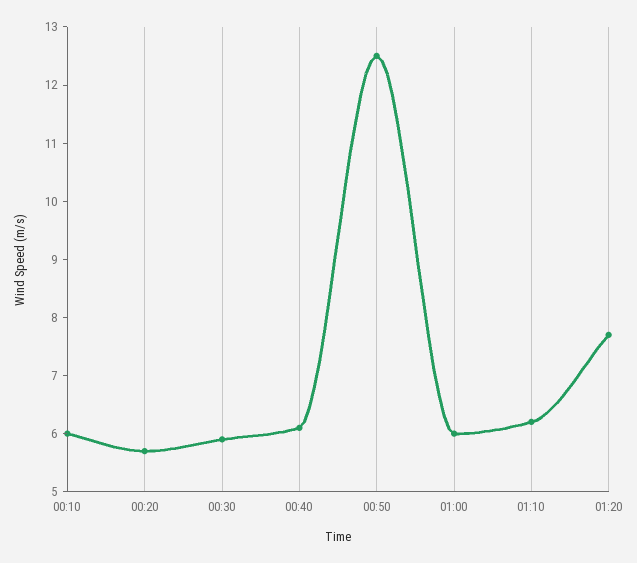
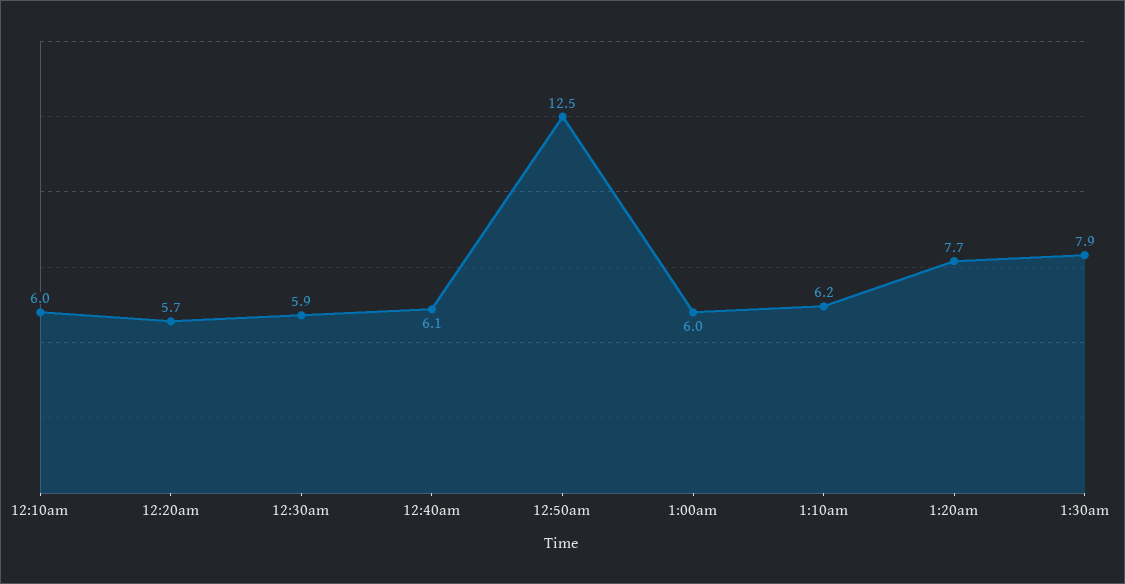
1:30am: none -> 7.9

